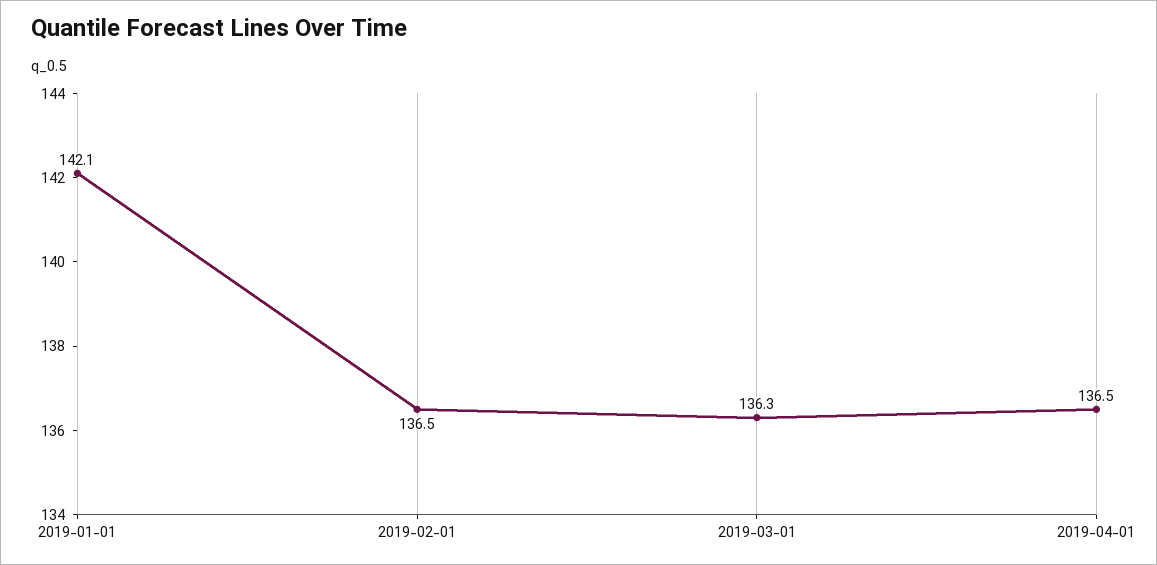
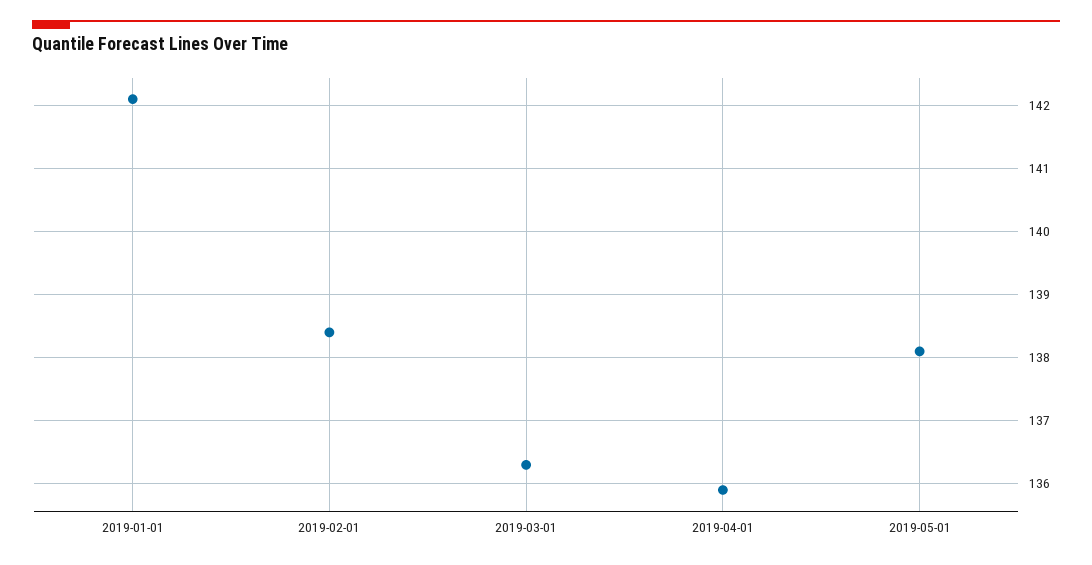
2019-02-01: 136.5 -> 138.4
2019-04-01: 136.5 -> 135.9
2019-05-01: none -> 138.1

